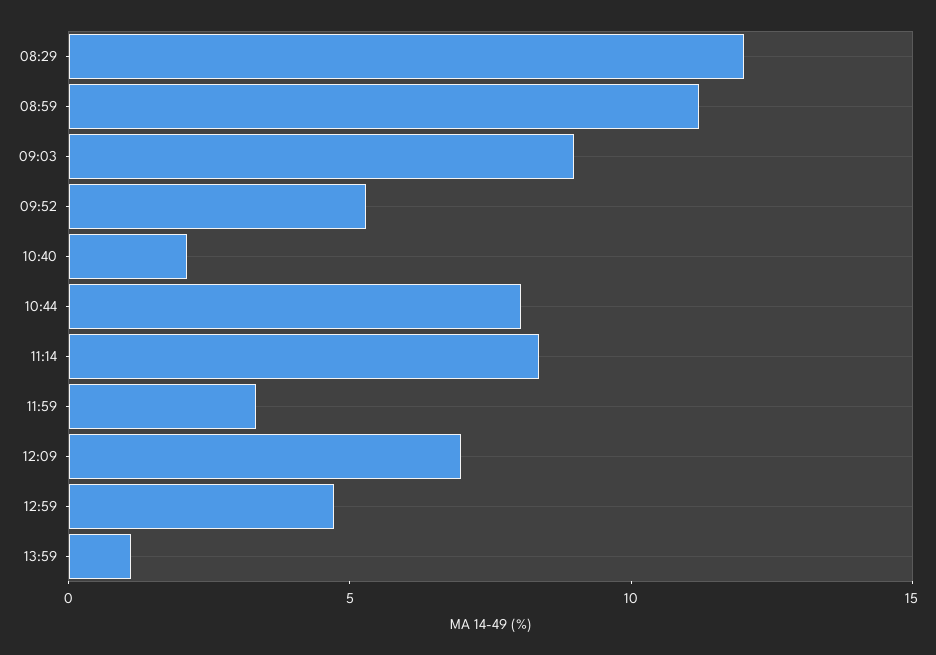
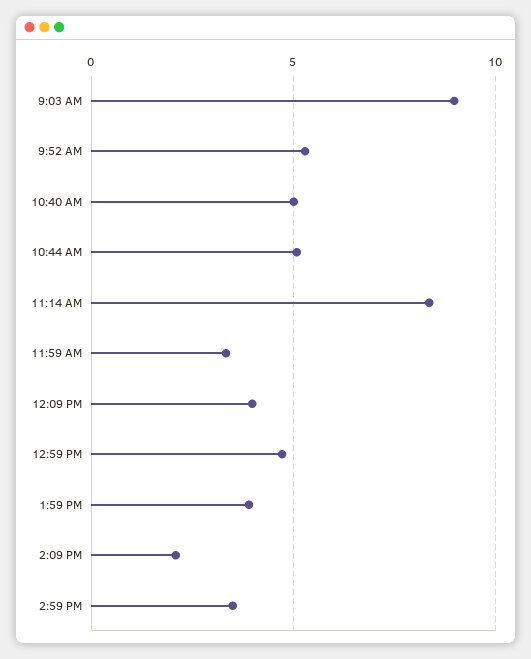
08:29: 12 -> none
08:59: 11 -> none
10:40: 2 -> 5
10:44: 8 -> 5
12:09: 7 -> 4
13:59: 1 -> 4
2:09 PM: none -> 2
2:59 PM: none -> 3.5

